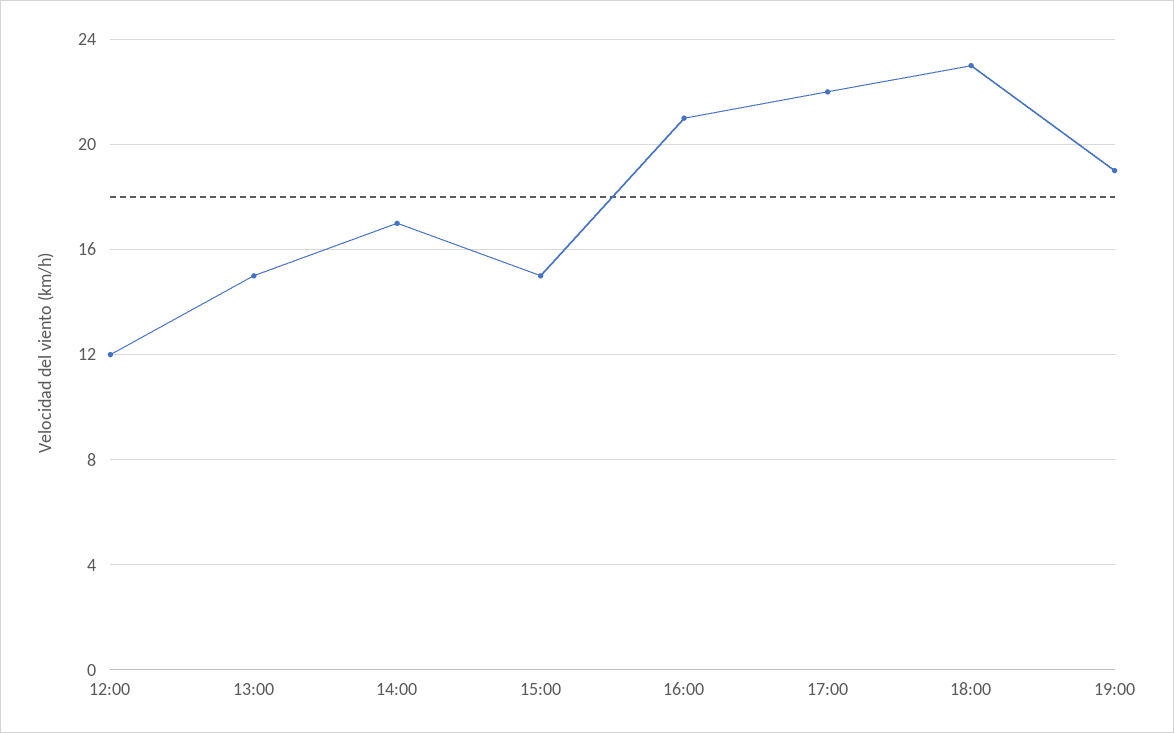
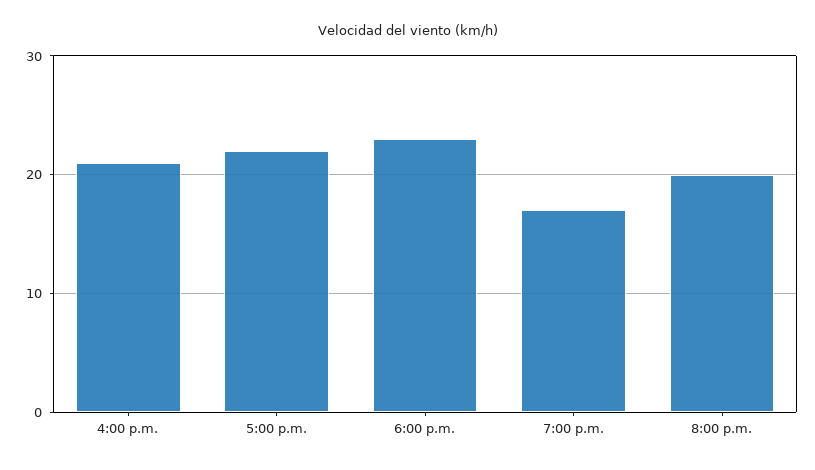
12:00: 12 -> none
13:00: 15 -> none
14:00: 17 -> none
15:00: 15 -> none
19:00: 19 -> 17
8:00 p.m.: none -> 20

